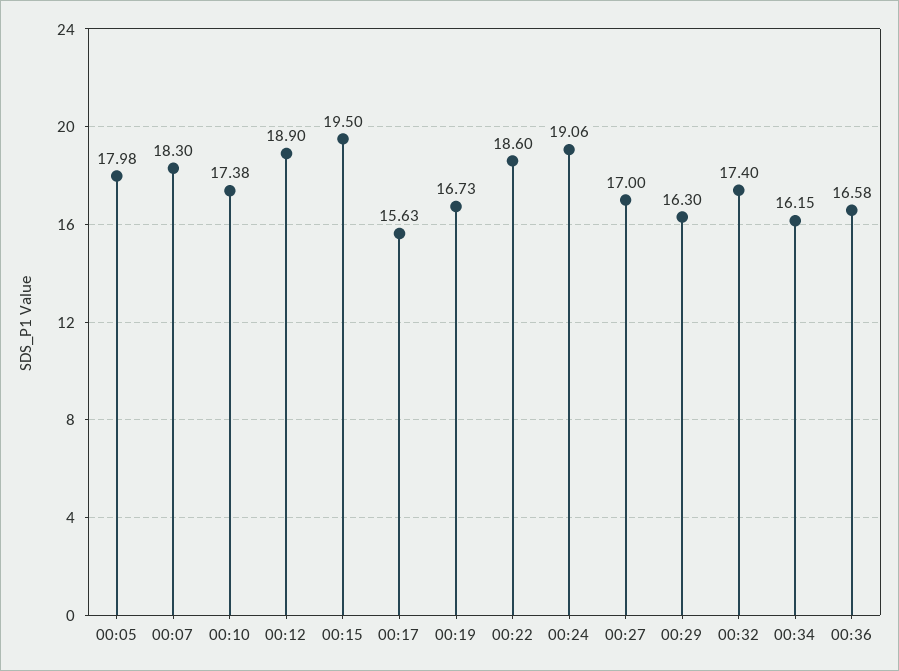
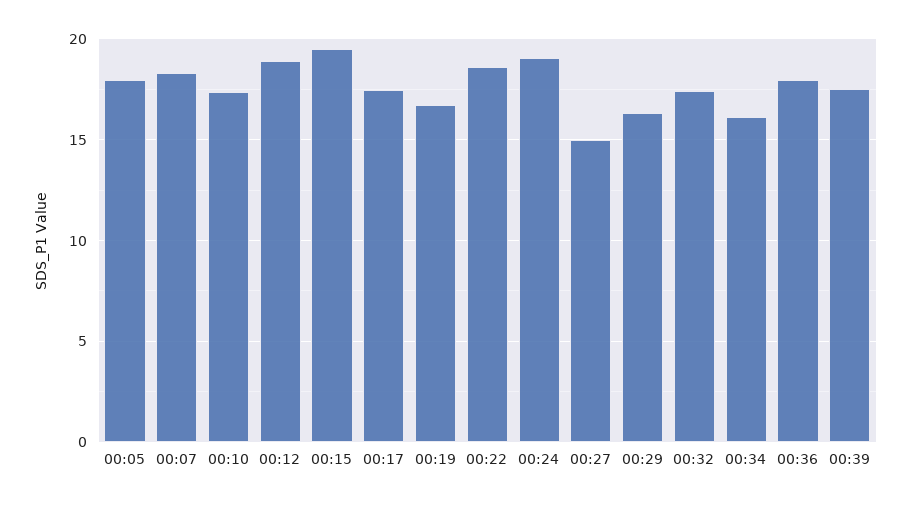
00:17: 15.63 -> 17.5
00:27: 17 -> 15
00:36: 16.58 -> 18
00:39: none -> 17.5

